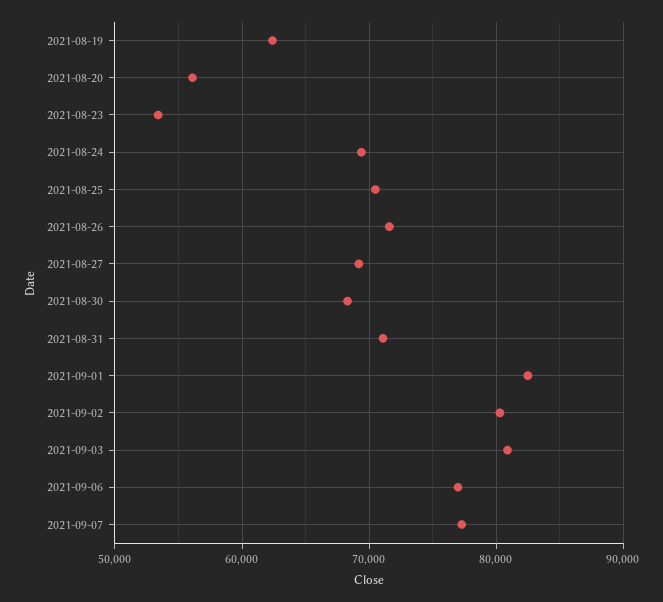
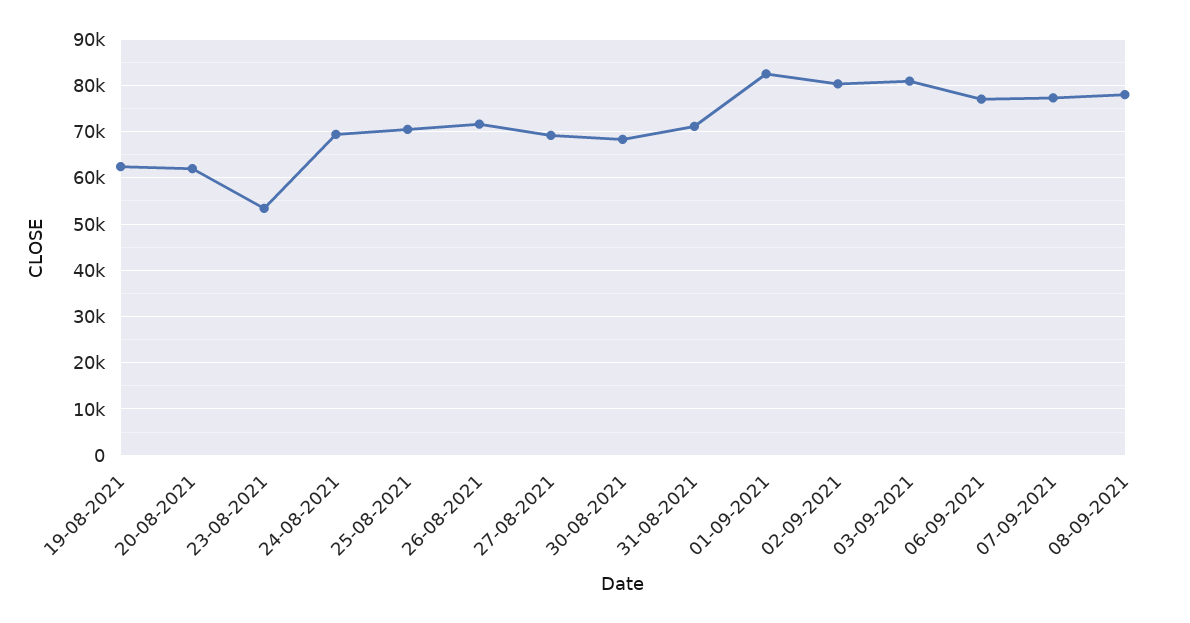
2021-08-20: 56000 -> 62000
08-09-2021: none -> 78000

